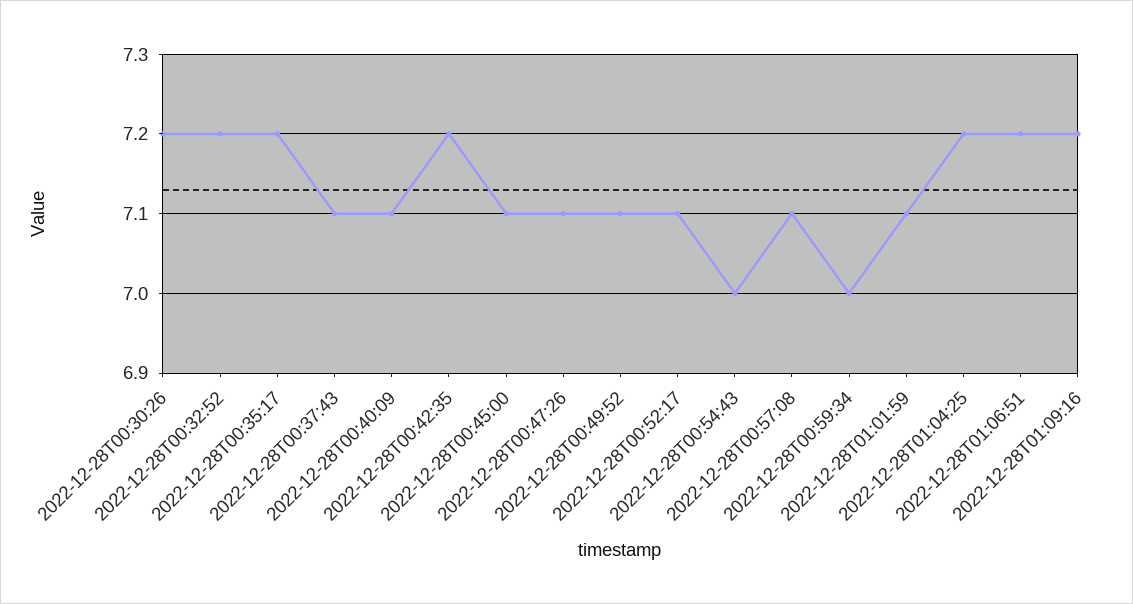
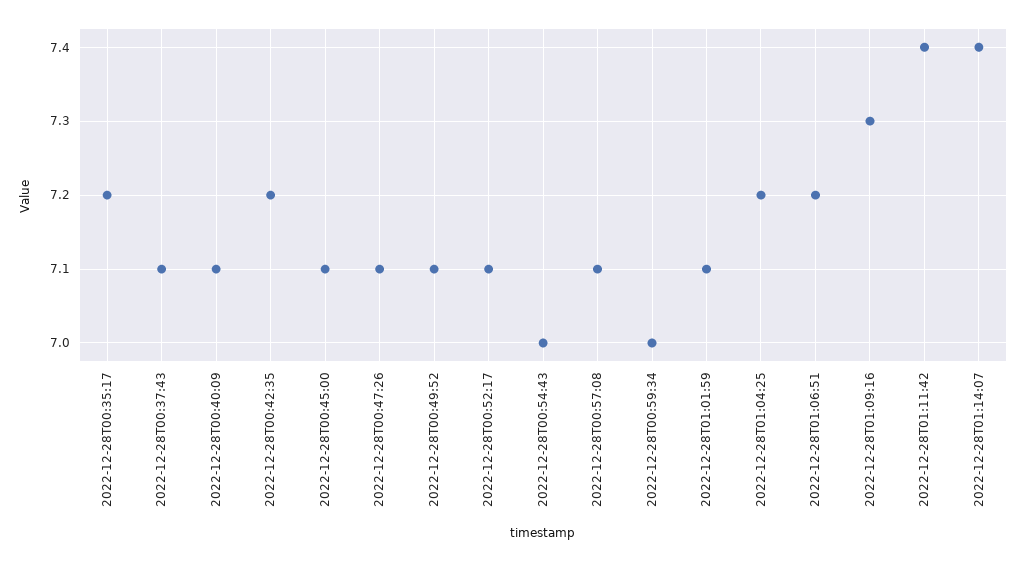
2022-12-28T00:30:26: 7.2 -> none
2022-12-28T00:32:52: 7.2 -> none
2022-12-28T01:09:16: 7.2 -> 7.3
2022-12-28T01:11:42: none -> 7.4
2022-12-28T01:14:07: none -> 7.4

